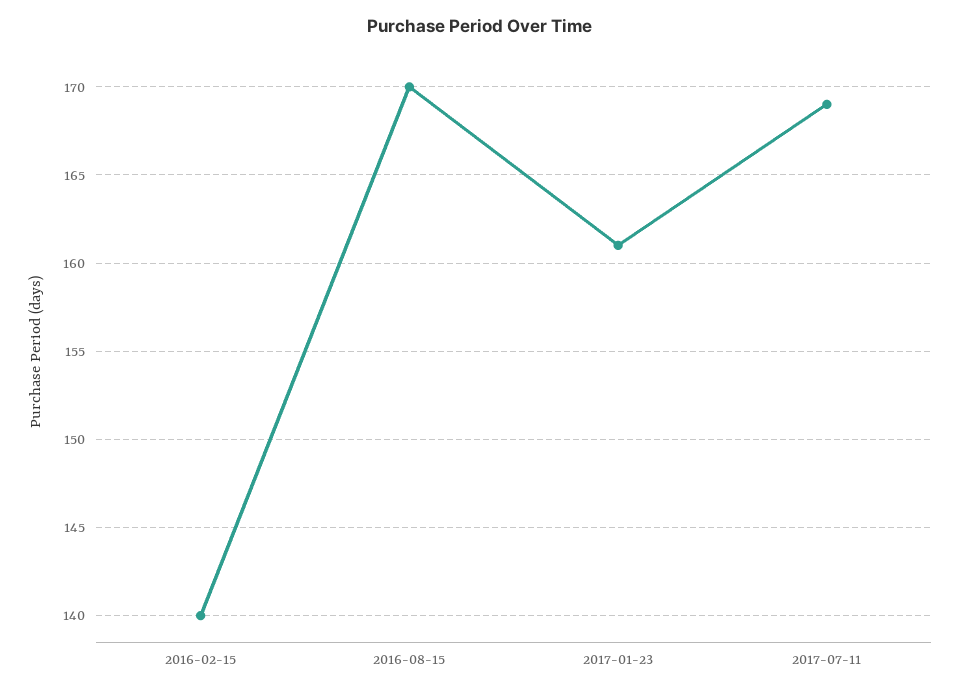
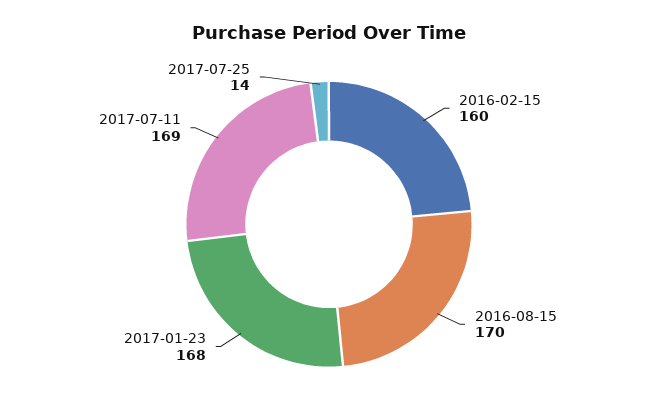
2016-02-15: 140 -> 160
2017-01-23: 161 -> 168
2017-07-25: none -> 14

